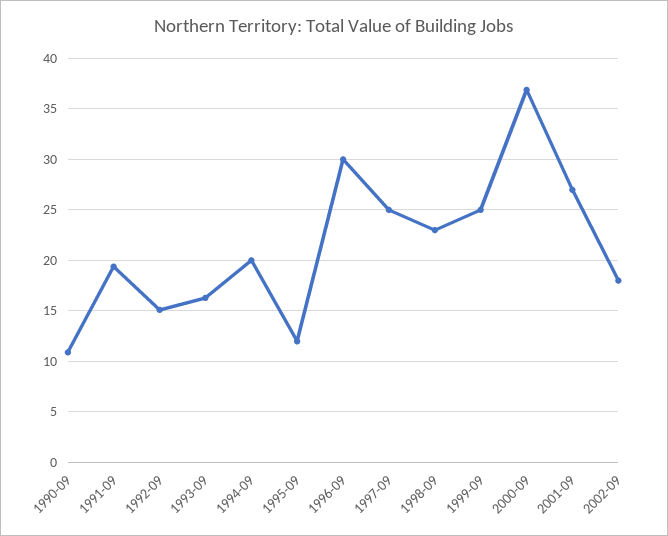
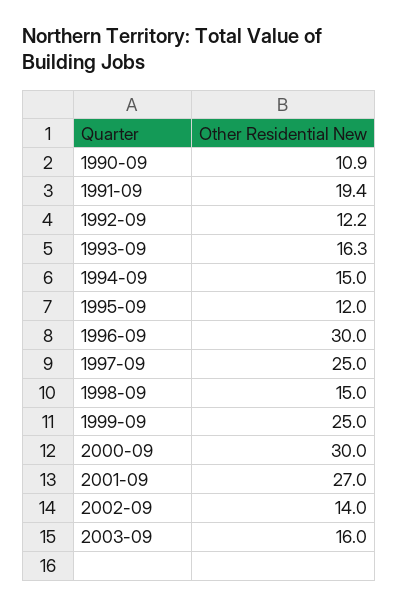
1992-09: 15 -> 12.2
1994-09: 20 -> 15
1998-09: 23 -> 15
2000-09: 37 -> 30
2002-09: 18 -> 14
2003-09: none -> 16

